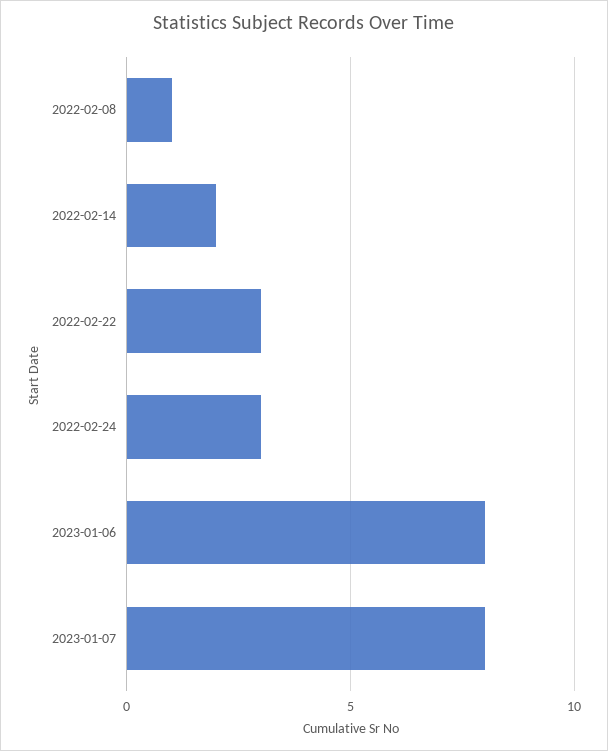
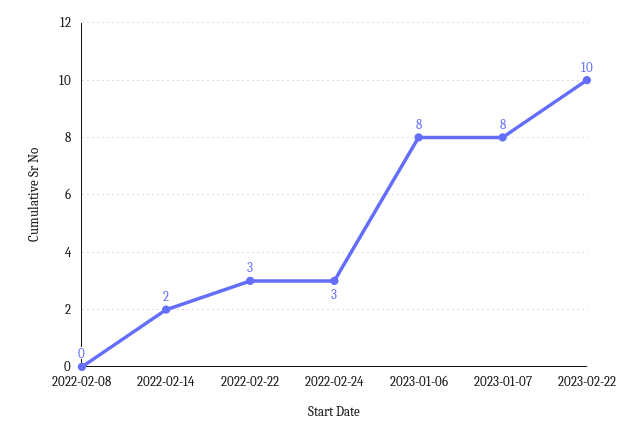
2022-02-08: 1 -> 0
2023-02-22: none -> 10

